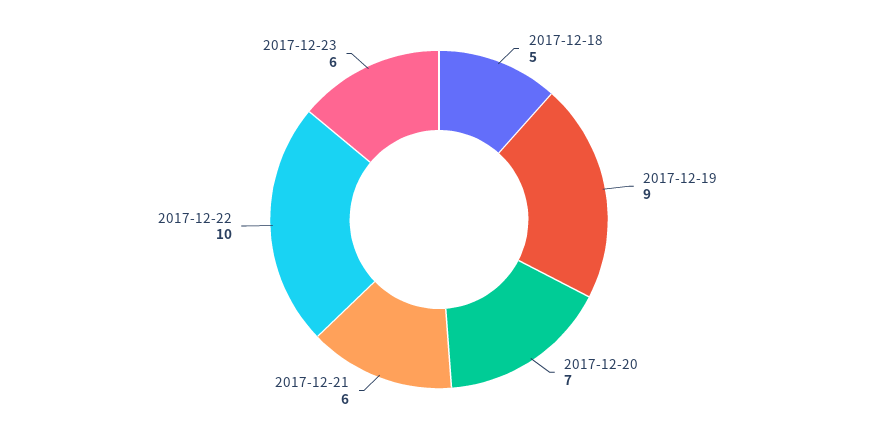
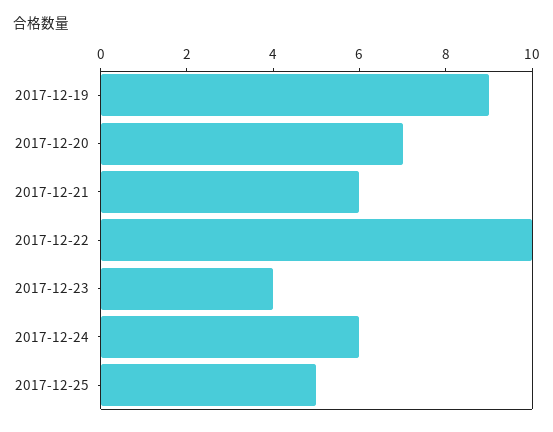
2017-12-18: 5 -> none
2017-12-23: 6 -> 4
2017-12-24: none -> 6
2017-12-25: none -> 5

